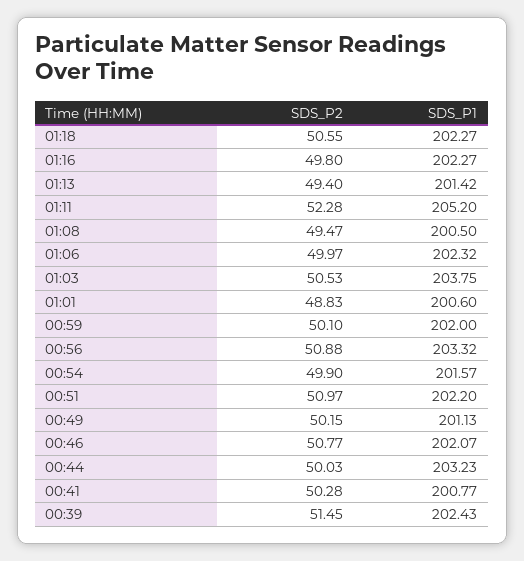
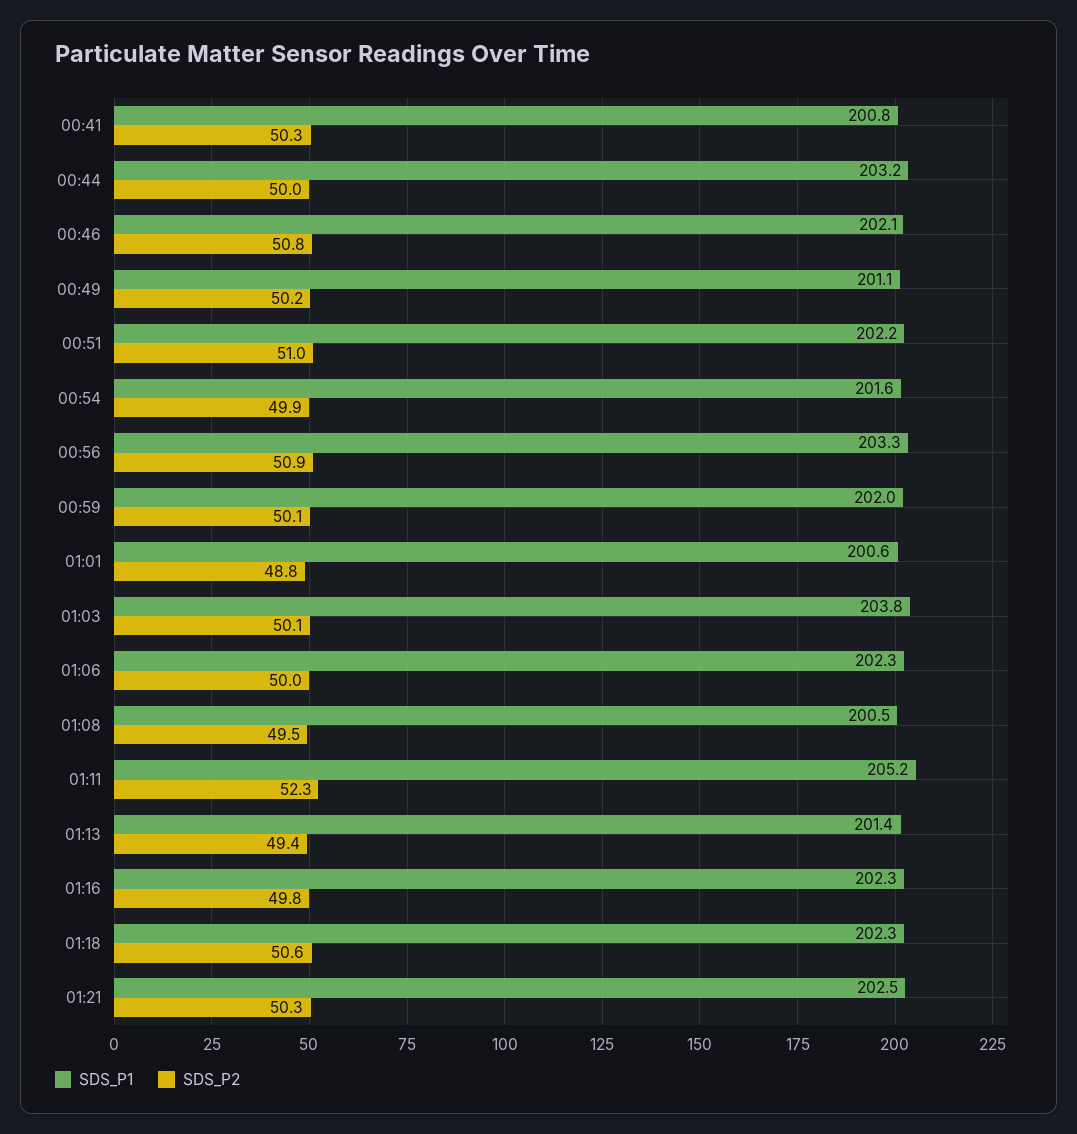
SDS_P2, 01:03: 50.53 -> 50.1
SDS_P2, 00:39: 51.45 -> none
SDS_P1, 00:39: 202.43 -> none
SDS_P1, 01:21: none -> 202.5
SDS_P2, 01:21: none -> 50.3

